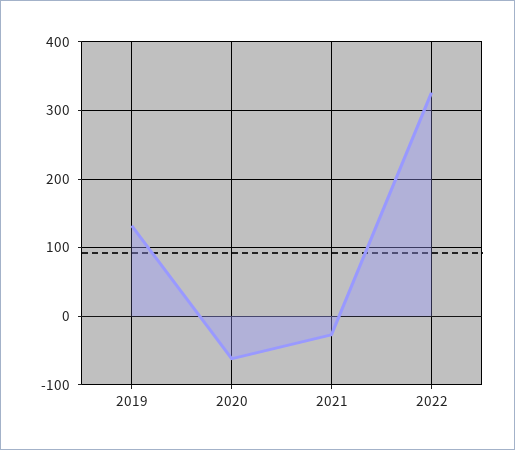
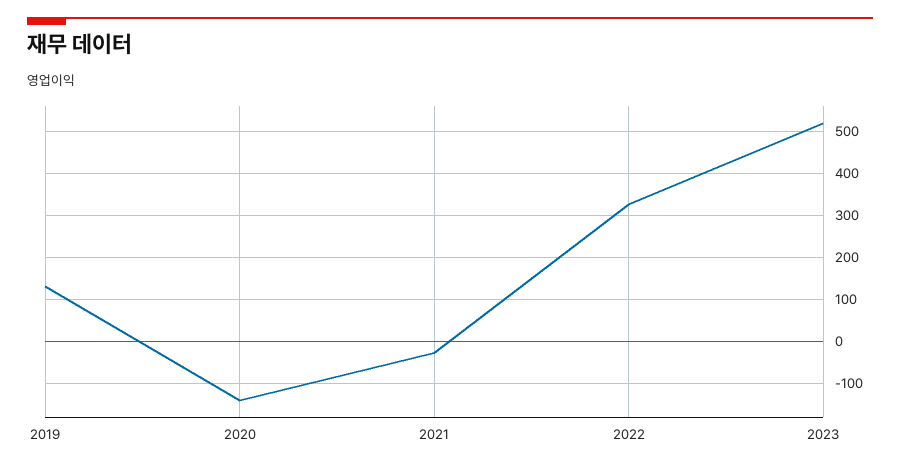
2020: -60 -> -140
2023: none -> 520

